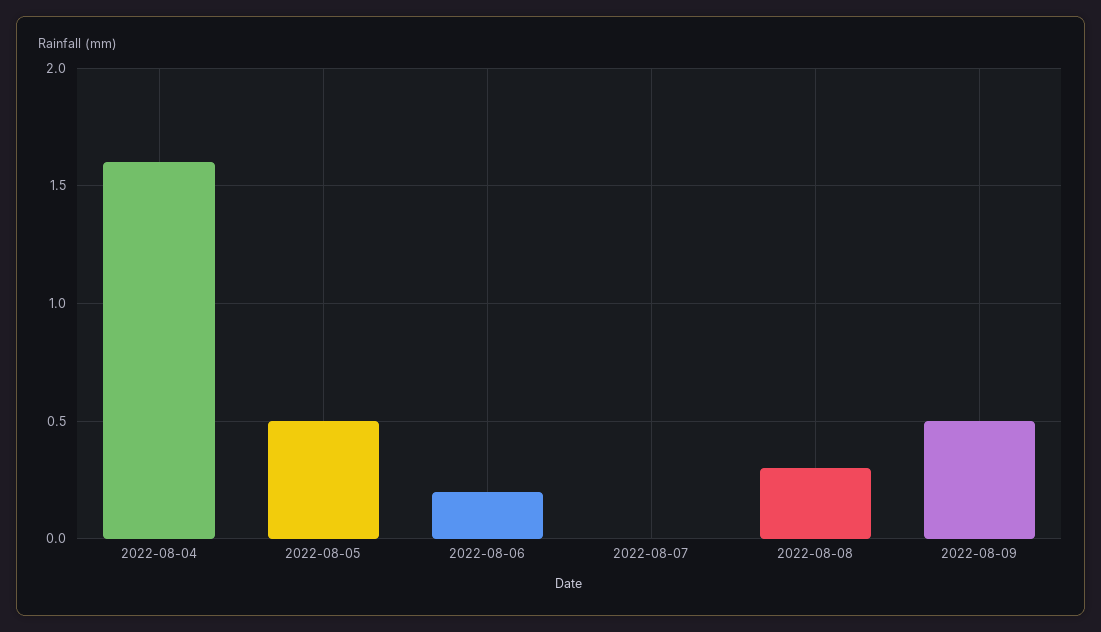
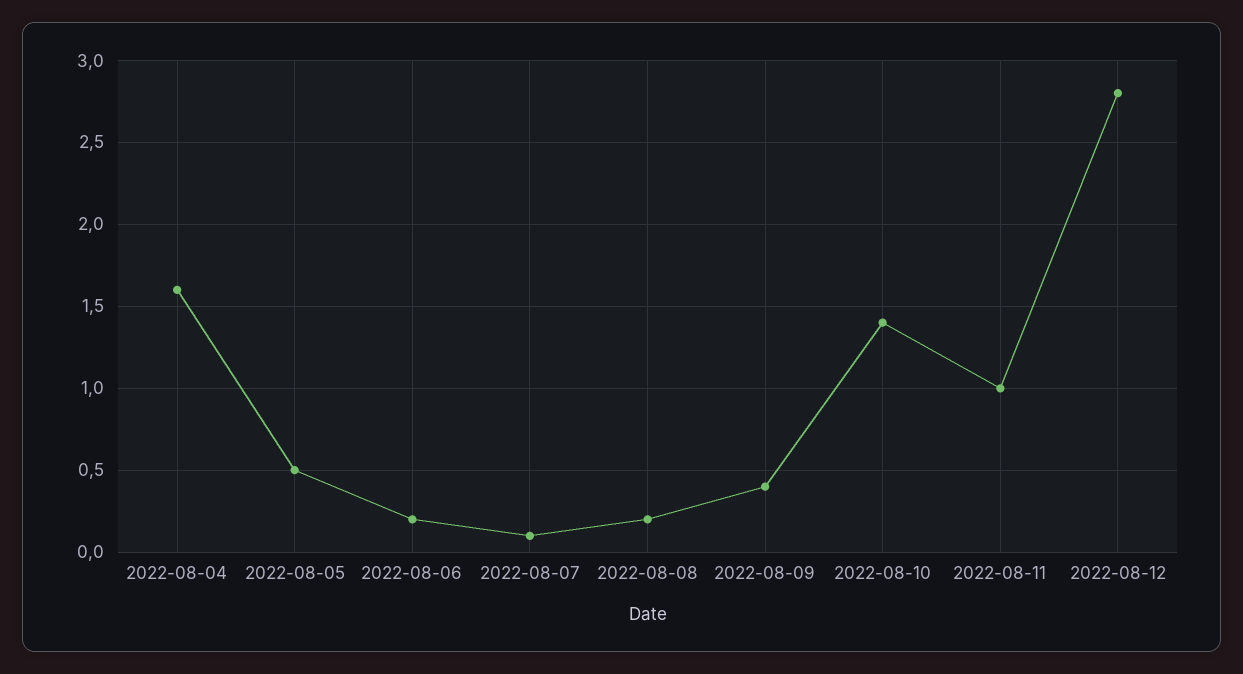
2022-08-07: 0 -> 0.1
2022-08-08: 0.3 -> 0.2
2022-08-09: 0.5 -> 0.4
2022-08-10: none -> 1.4
2022-08-11: none -> 1
2022-08-12: none -> 2.8

